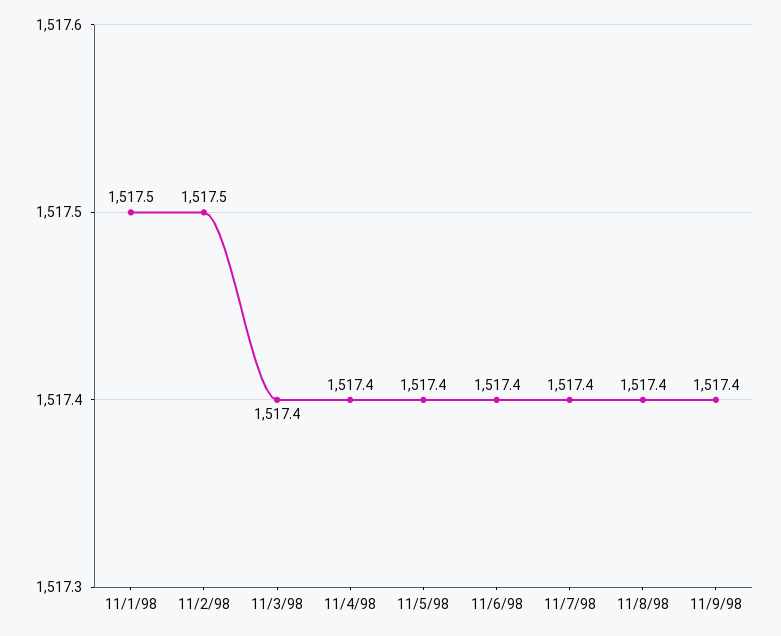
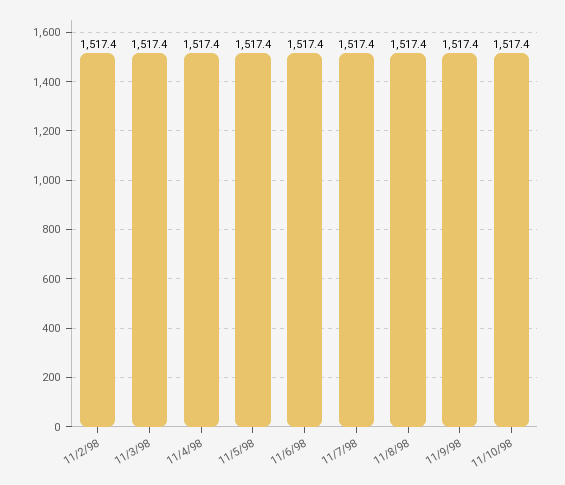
11/1/98: 1517.5 -> none
11/2/98: 1517.5 -> 1517.4
11/10/98: none -> 1517.4

